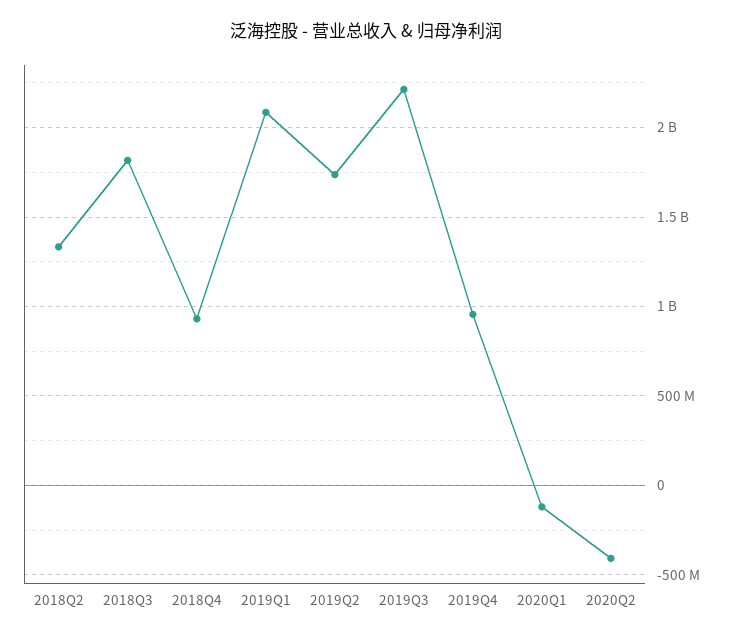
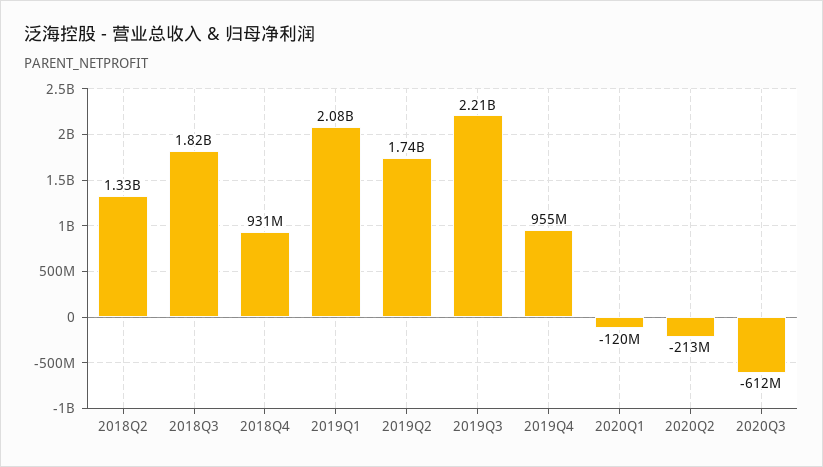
2020Q2: -400000000 -> -213000000
2020Q3: none -> -612000000

